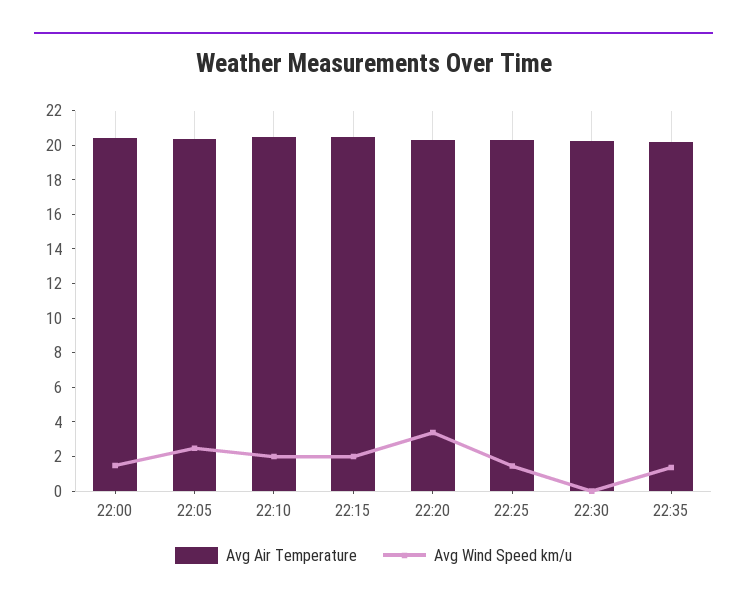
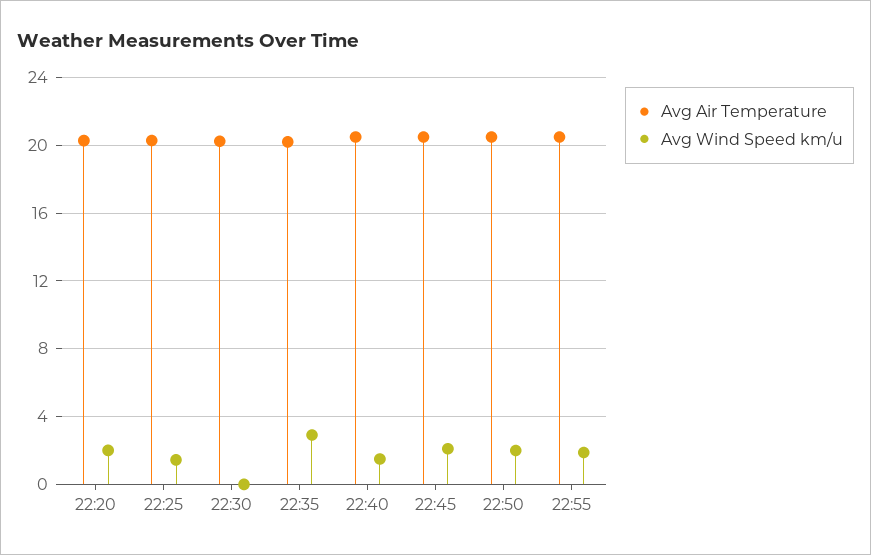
Avg Air Temperature, 22:00: 20.5 -> none
Avg Wind Speed km/u, 22:00: 1.5 -> none
Avg Air Temperature, 22:05: 20.5 -> none
Avg Wind Speed km/u, 22:05: 2.5 -> none
Avg Air Temperature, 22:10: 20.5 -> none
Avg Wind Speed km/u, 22:10: 2 -> none
Avg Air Temperature, 22:15: 20.5 -> none
Avg Wind Speed km/u, 22:15: 2 -> none
Avg Wind Speed km/u, 22:20: 3.5 -> 2
Avg Wind Speed km/u, 22:35: 1.5 -> 3
Avg Air Temperature, 22:40: none -> 20.5
Avg Wind Speed km/u, 22:40: none -> 1.5
Avg Air Temperature, 22:45: none -> 20.5
Avg Wind Speed km/u, 22:45: none -> 2
Avg Air Temperature, 22:50: none -> 20.5
Avg Wind Speed km/u, 22:50: none -> 2
Avg Air Temperature, 22:55: none -> 20.5
Avg Wind Speed km/u, 22:55: none -> 2

